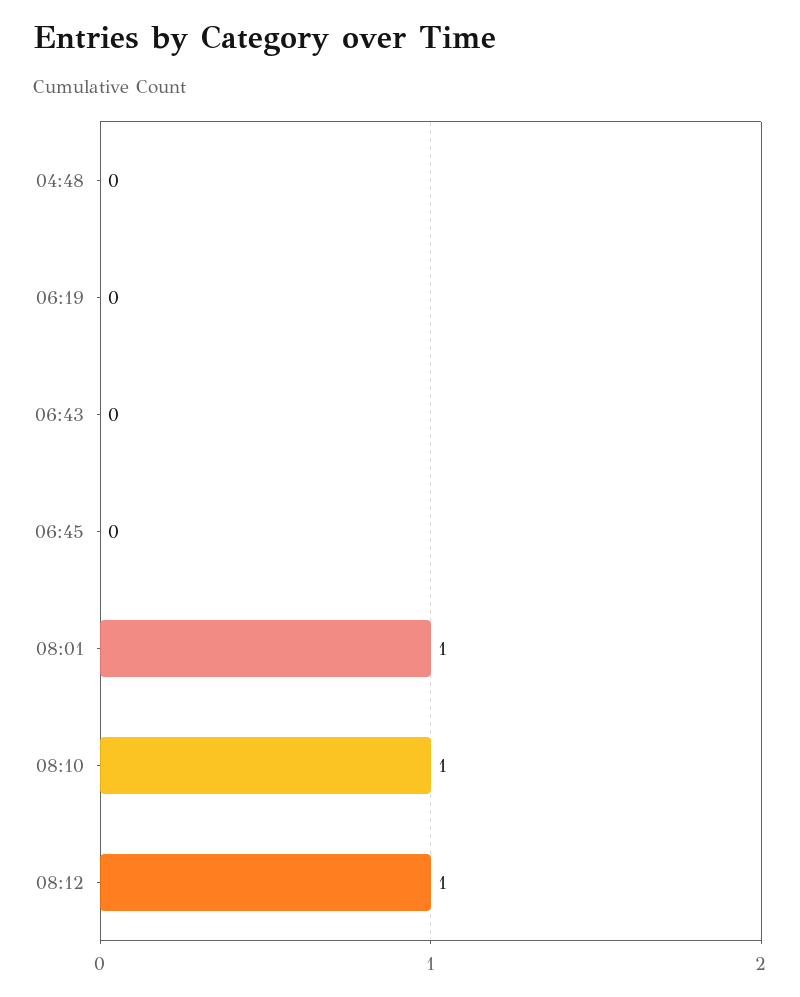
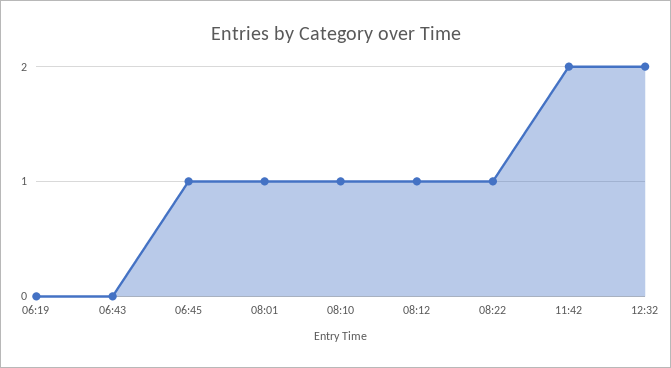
04:48: 0 -> none
06:45: 0 -> 1
08:22: none -> 1
11:42: none -> 2
12:32: none -> 2

